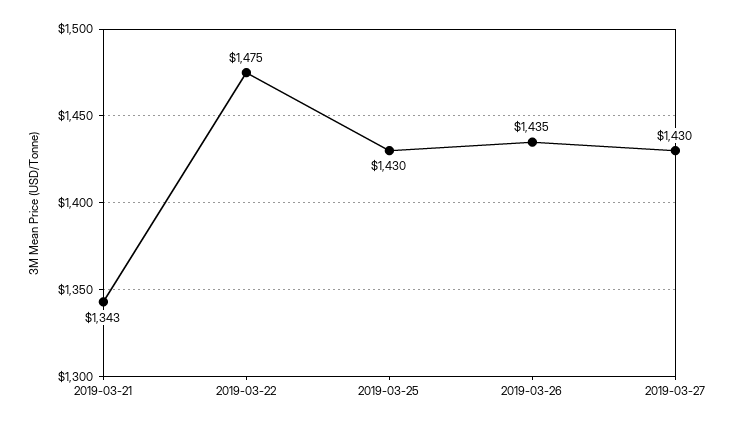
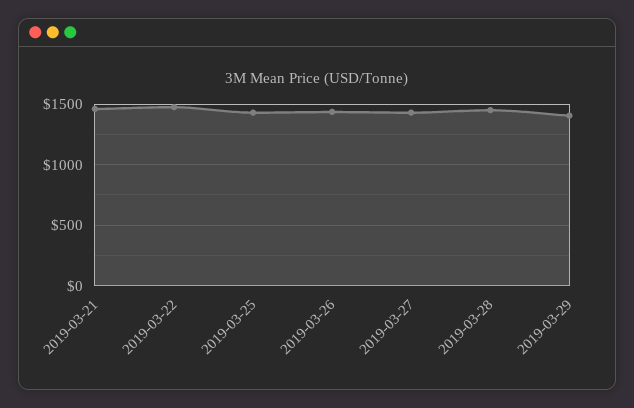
2019-03-21: 1343 -> 1450
2019-03-28: none -> 1450
2019-03-29: none -> 1400

